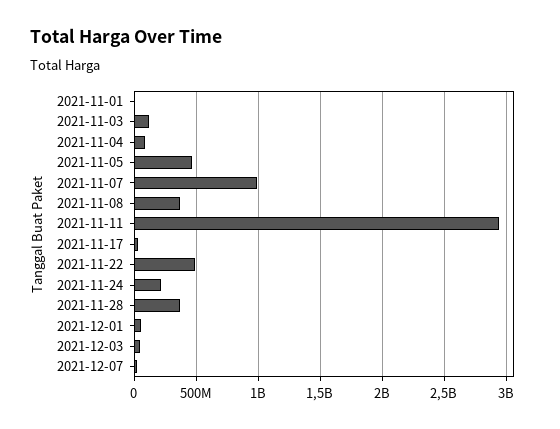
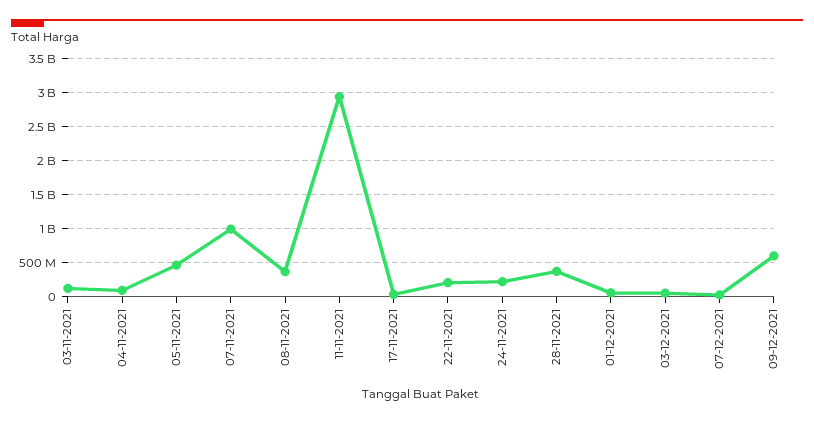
2021-11-01: 0 -> none
2021-11-22: 500000000 -> 200000000
09-12-2021: none -> 600000000

